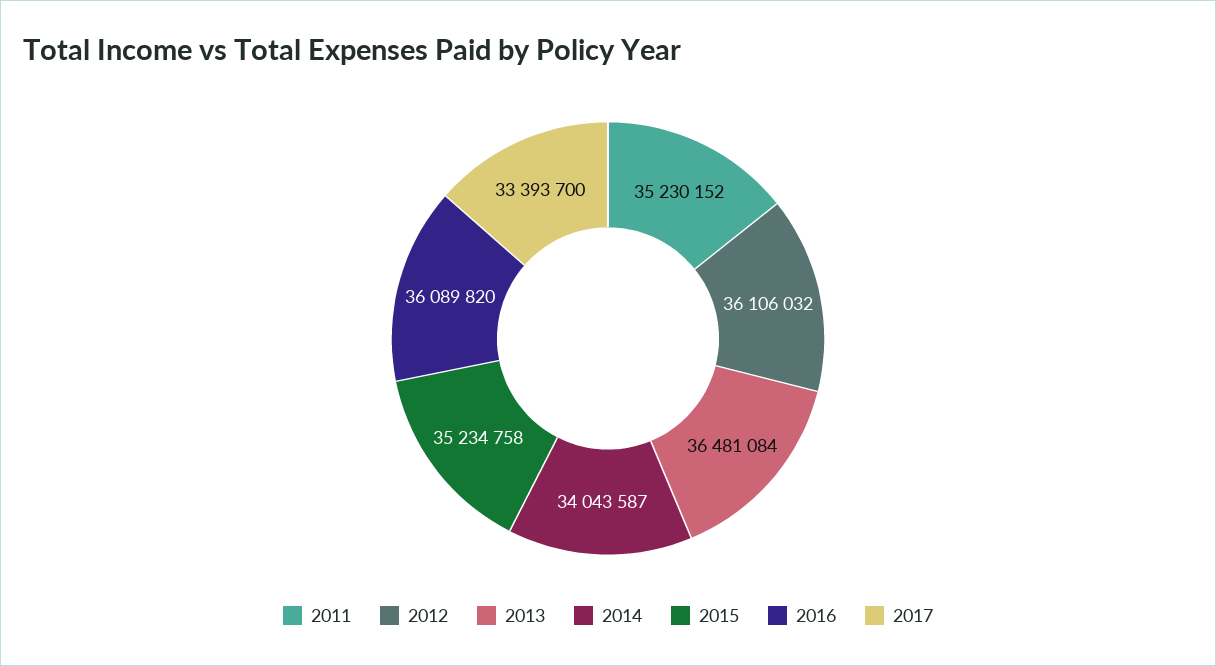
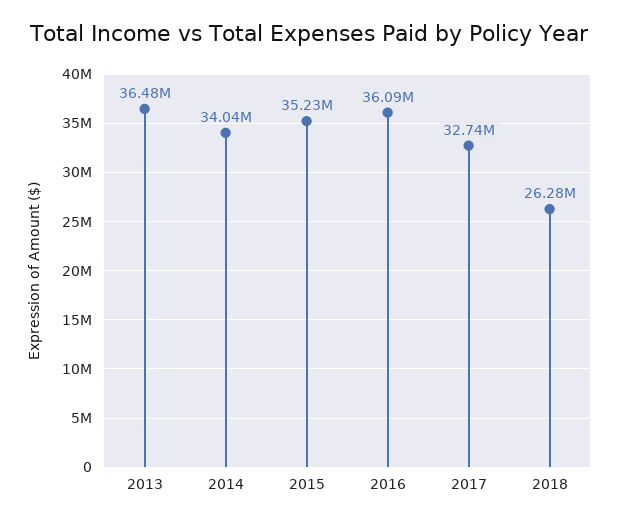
2011: 35230152 -> none
2012: 36106032 -> none
2017: 33393700 -> 32740000
2018: none -> 26280000

